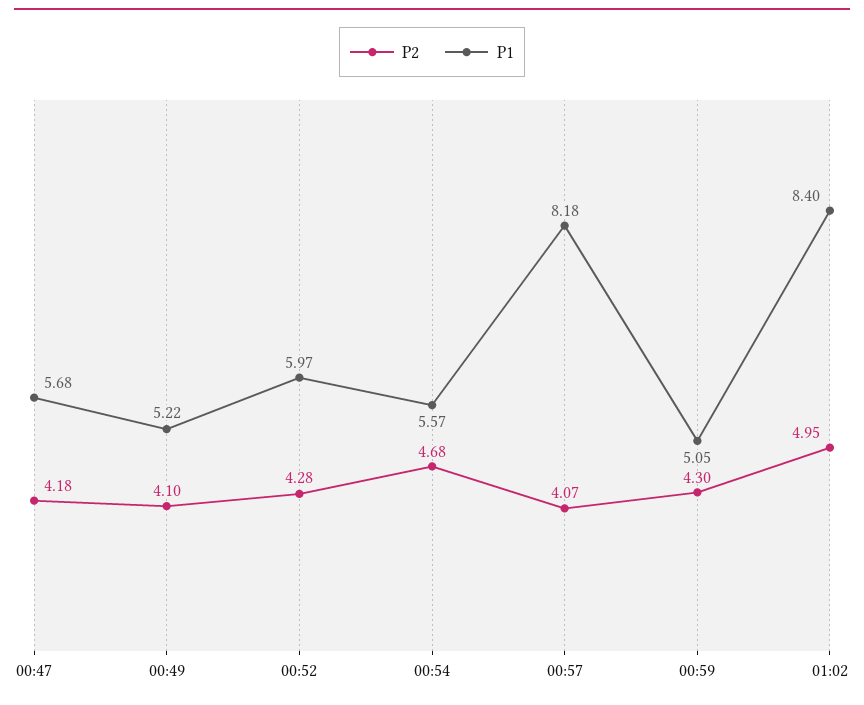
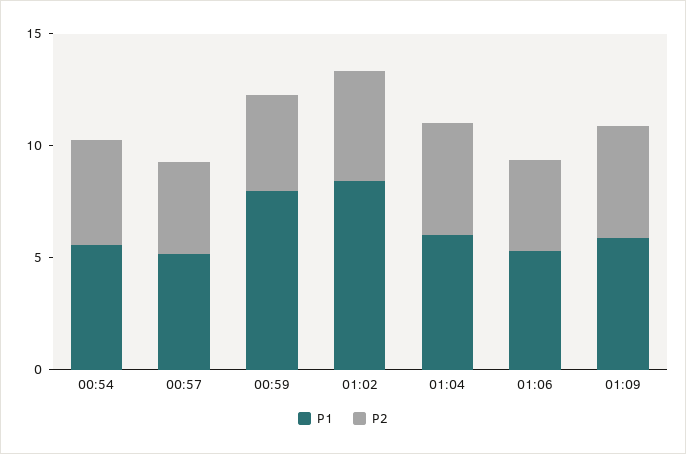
P2, 00:47: 4.18 -> none
P1, 00:47: 5.68 -> none
P2, 00:49: 4.1 -> none
P1, 00:49: 5.22 -> none
P2, 00:52: 4.28 -> none
P1, 00:52: 5.97 -> none
P1, 00:57: 8.18 -> 5
P1, 00:59: 5.05 -> 8
P1, 01:04: none -> 6
P2, 01:04: none -> 5
P1, 01:06: none -> 5
P2, 01:06: none -> 4
P1, 01:09: none -> 6
P2, 01:09: none -> 5

